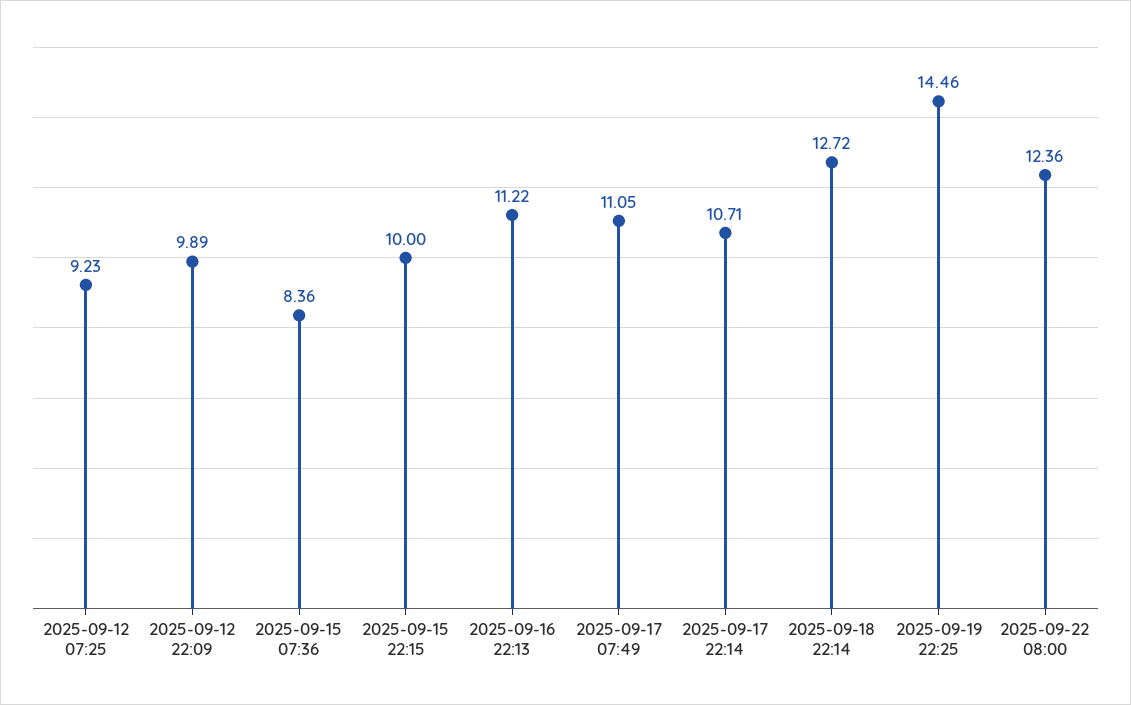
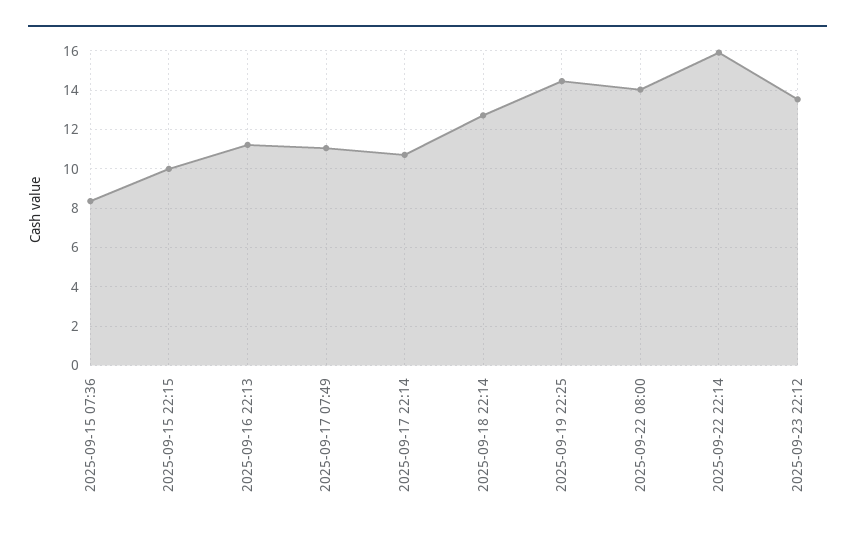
2025-09-12 07:25: 9.23 -> none
2025-09-12 22:09: 9.89 -> none
2025-09-22 08:00: 12.36 -> 14
2025-09-22 22:14: none -> 16
2025-09-23 22:12: none -> 13.5

